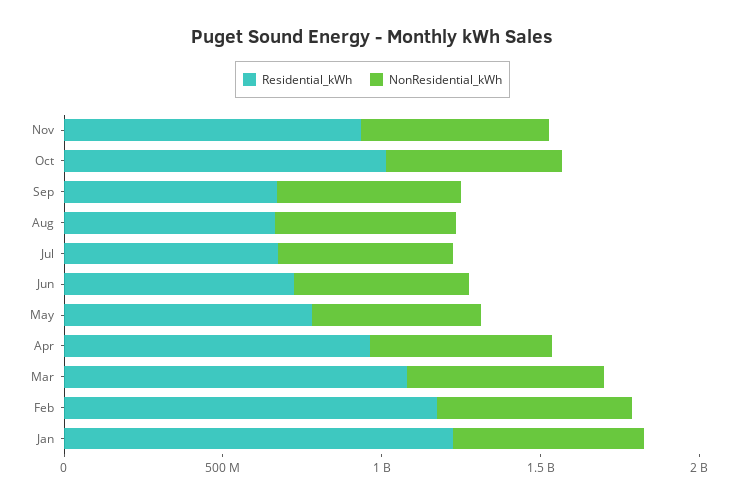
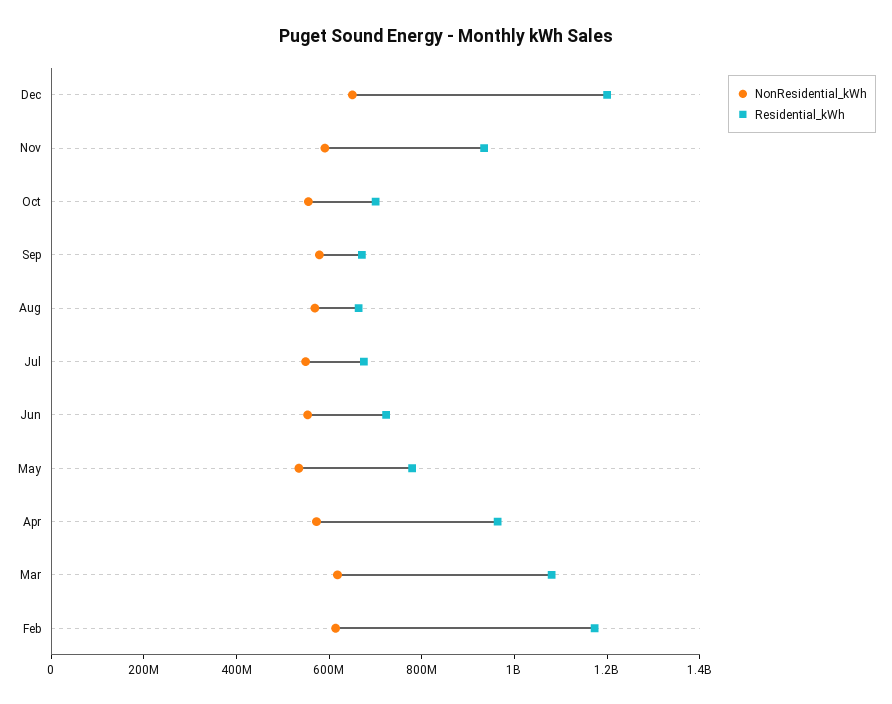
Residential_kWh, Oct: 1000000000 -> 700000000
Residential_kWh, Jan: 1200000000 -> none
NonResidential_kWh, Jan: 600000000 -> none
NonResidential_kWh, Dec: none -> 650000000
Residential_kWh, Dec: none -> 1200000000

